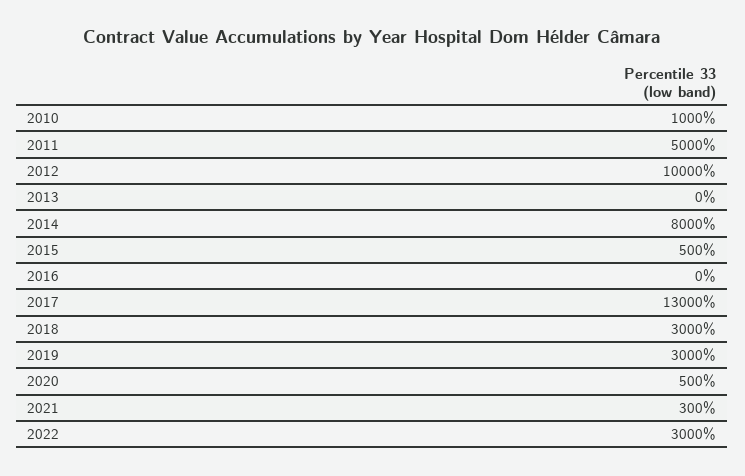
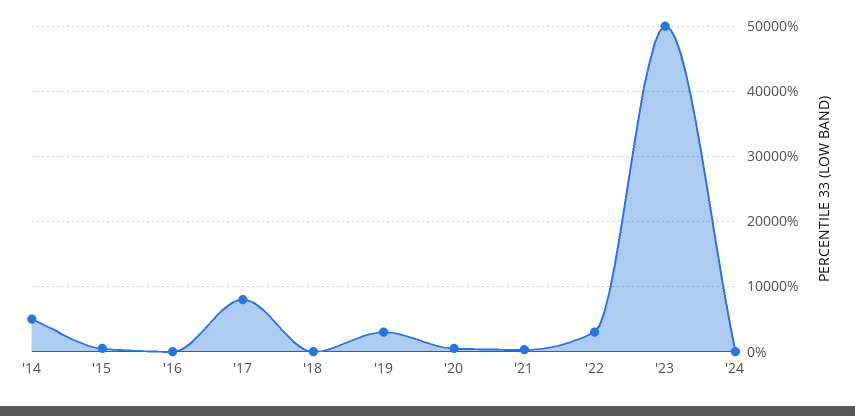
2010: 1000 -> none
2011: 5000 -> none
2012: 10000 -> none
2013: 0 -> none
2014: 8000 -> 5000
2017: 13000 -> 8000
2018: 3000 -> 0
'23: none -> 50000
'24: none -> 0

